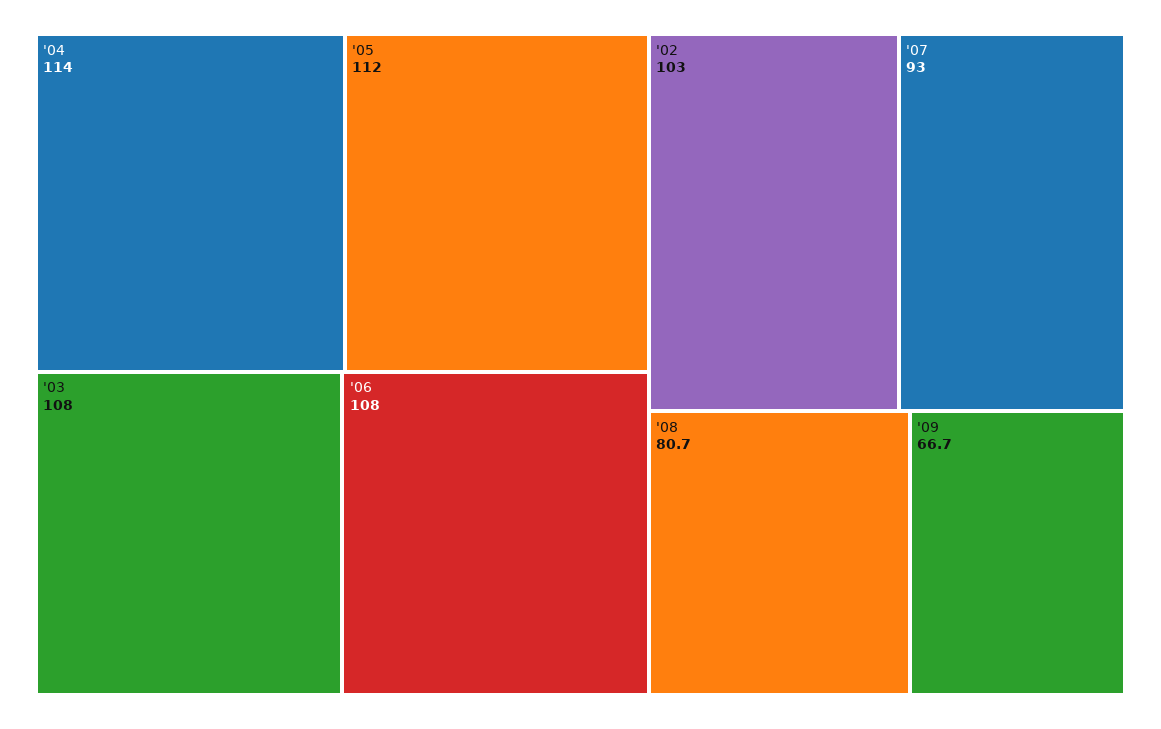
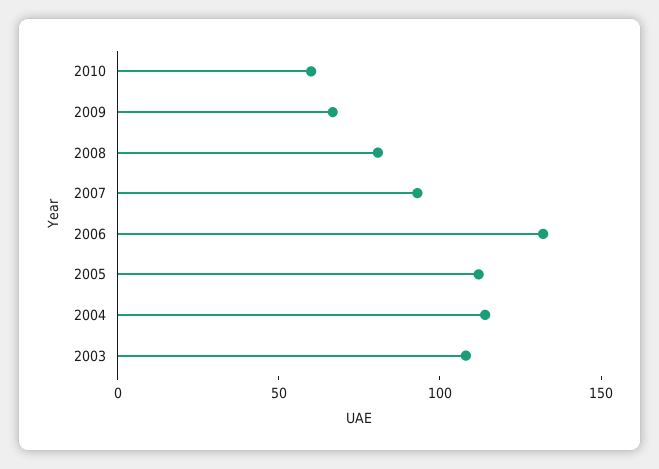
'06: 108 -> 130
'02: 103 -> none
2010: none -> 60

